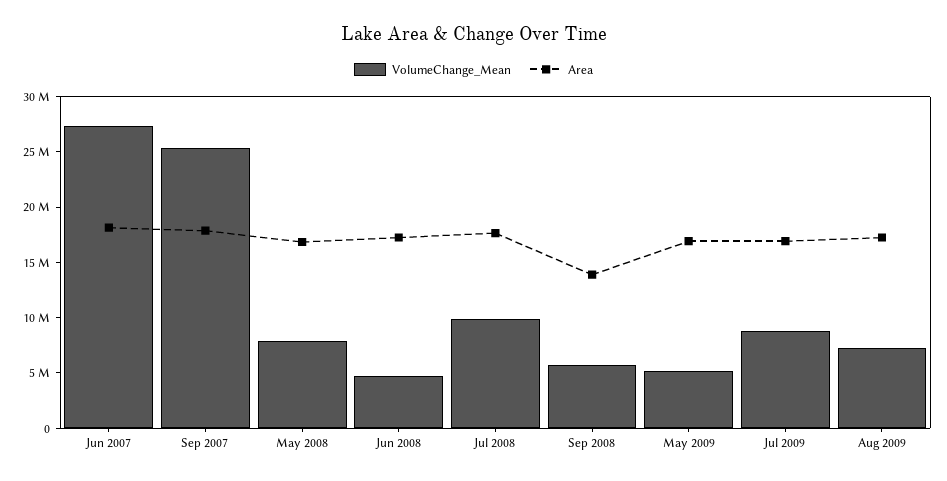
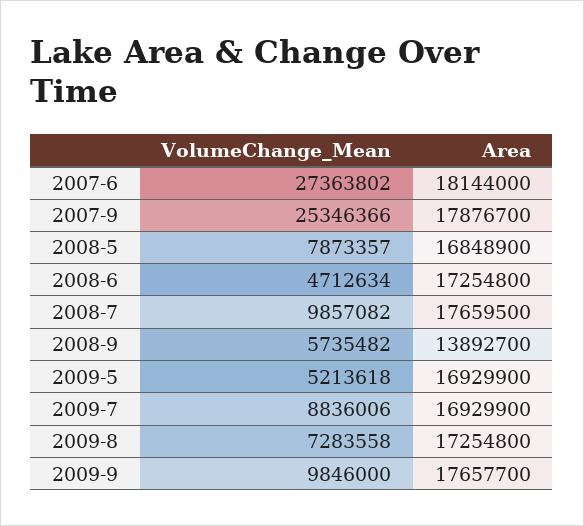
VolumeChange_Mean, 2009-9: none -> 9846000
Area, 2009-9: none -> 17657700

